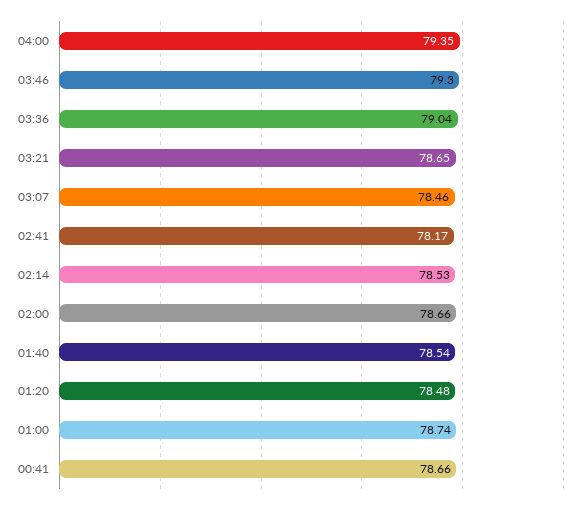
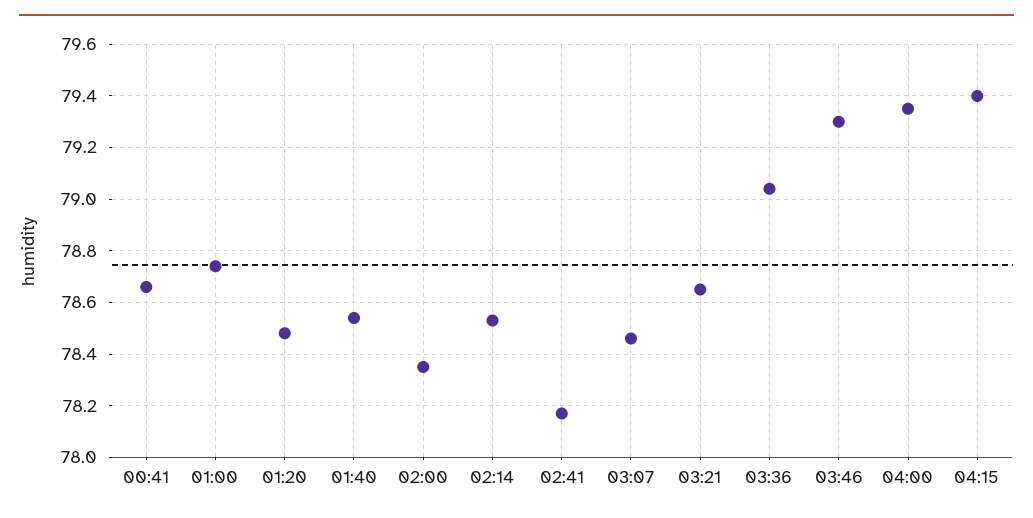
02:00: 78.66 -> 78.35
04:15: none -> 79.4

